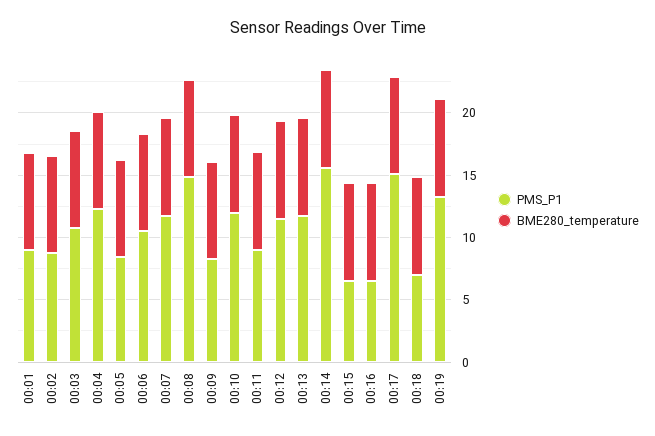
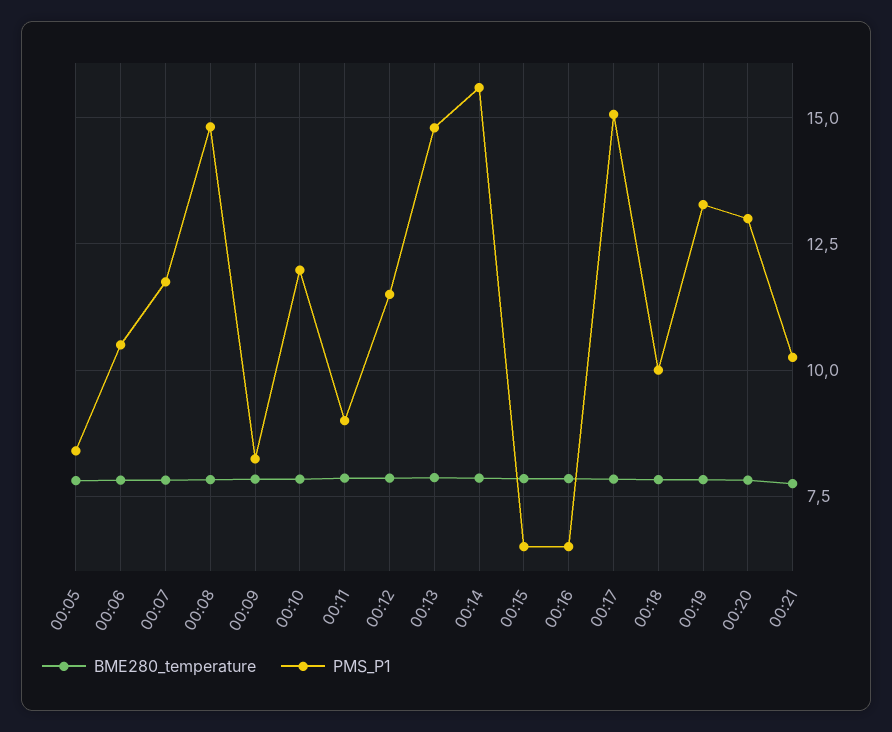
PMS_P1, 00:01: 9 -> none
BME280_temperature, 00:01: 8 -> none
PMS_P1, 00:02: 9 -> none
BME280_temperature, 00:02: 8 -> none
PMS_P1, 00:03: 11 -> none
BME280_temperature, 00:03: 8 -> none
PMS_P1, 00:04: 12 -> none
BME280_temperature, 00:04: 8 -> none
PMS_P1, 00:13: 12 -> 14.75
PMS_P1, 00:18: 7 -> 10
BME280_temperature, 00:20: none -> 7.75
PMS_P1, 00:20: none -> 13
BME280_temperature, 00:21: none -> 7.75
PMS_P1, 00:21: none -> 10.25

